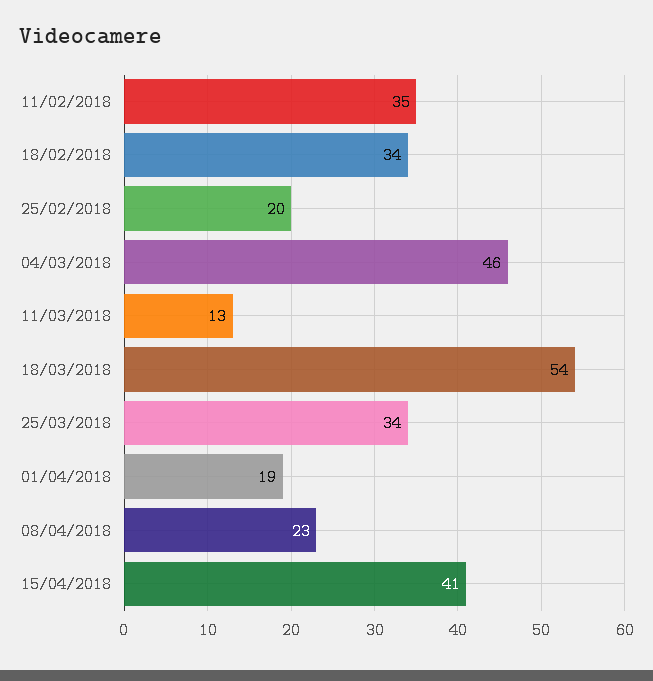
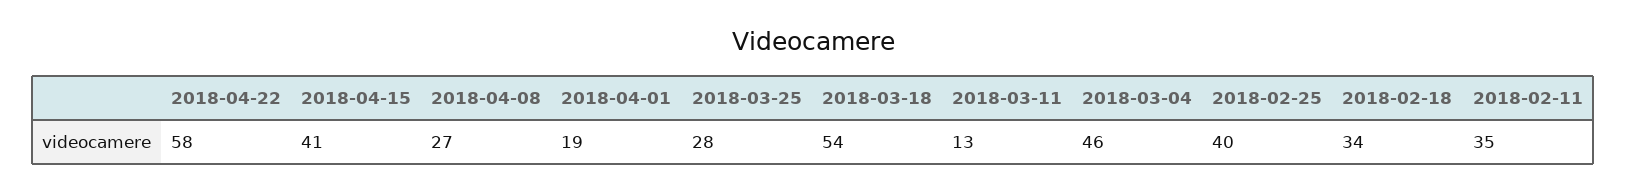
25/02/2018: 20 -> 40
25/03/2018: 34 -> 28
08/04/2018: 23 -> 27
2018-04-22: none -> 58

